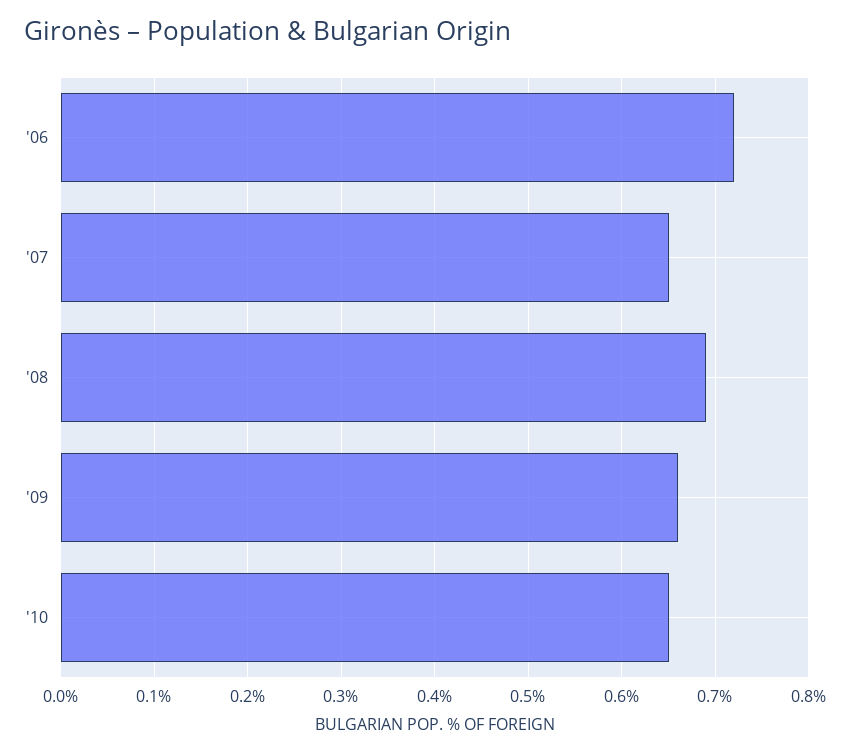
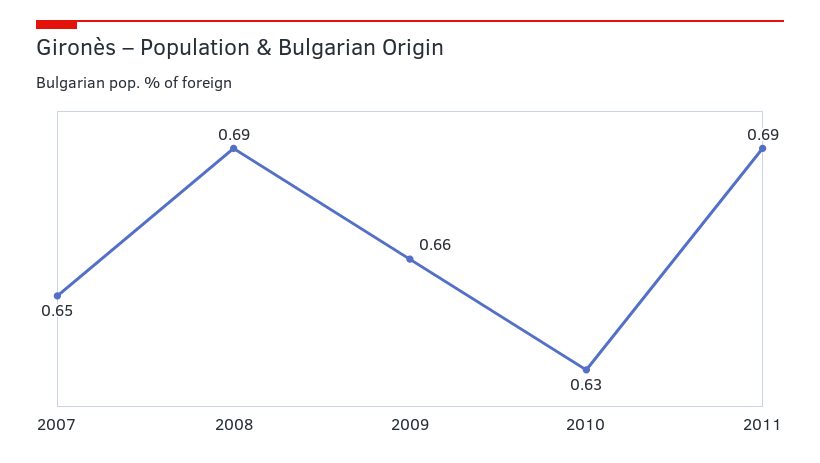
'06: 0.72 -> none
'10: 0.65 -> 0.63
2011: none -> 0.69

